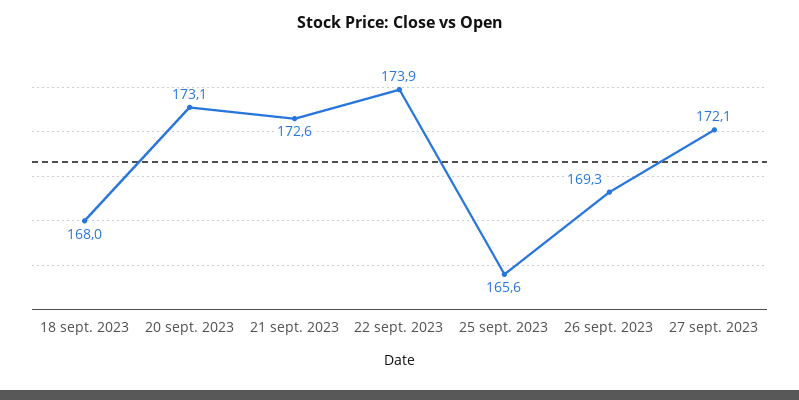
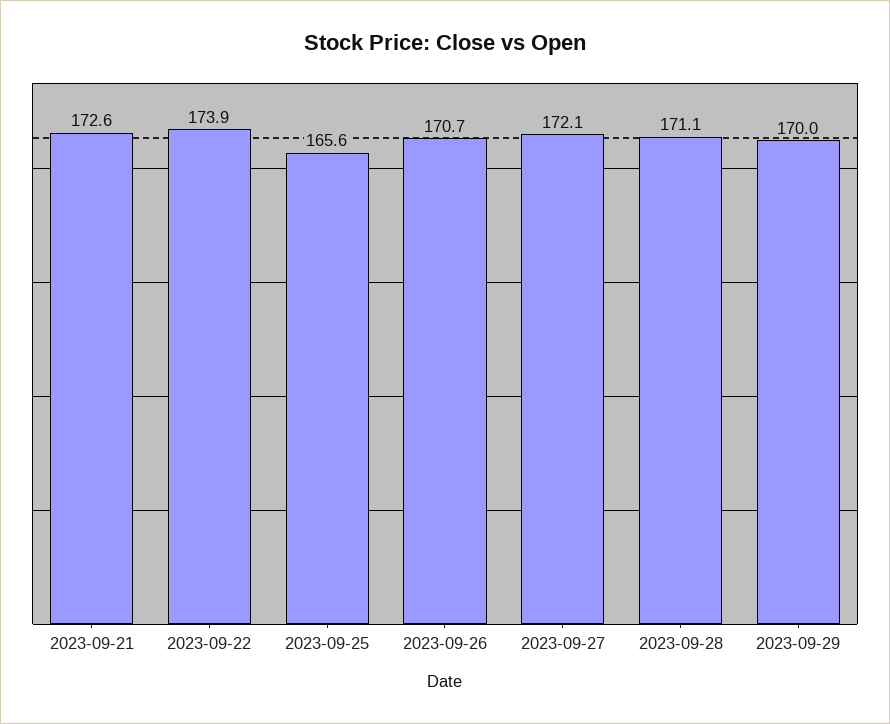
18 sept. 2023: 168 -> none
20 sept. 2023: 173.1 -> none
26 sept. 2023: 169.3 -> 170.7
2023-09-28: none -> 171.1
2023-09-29: none -> 170

